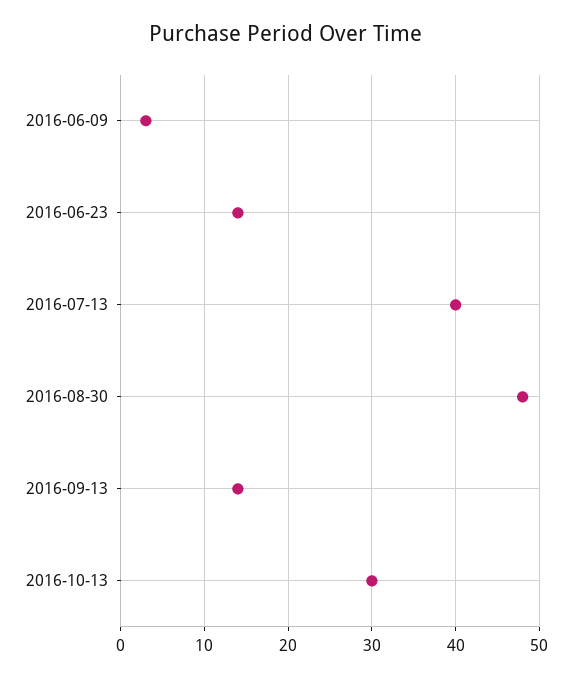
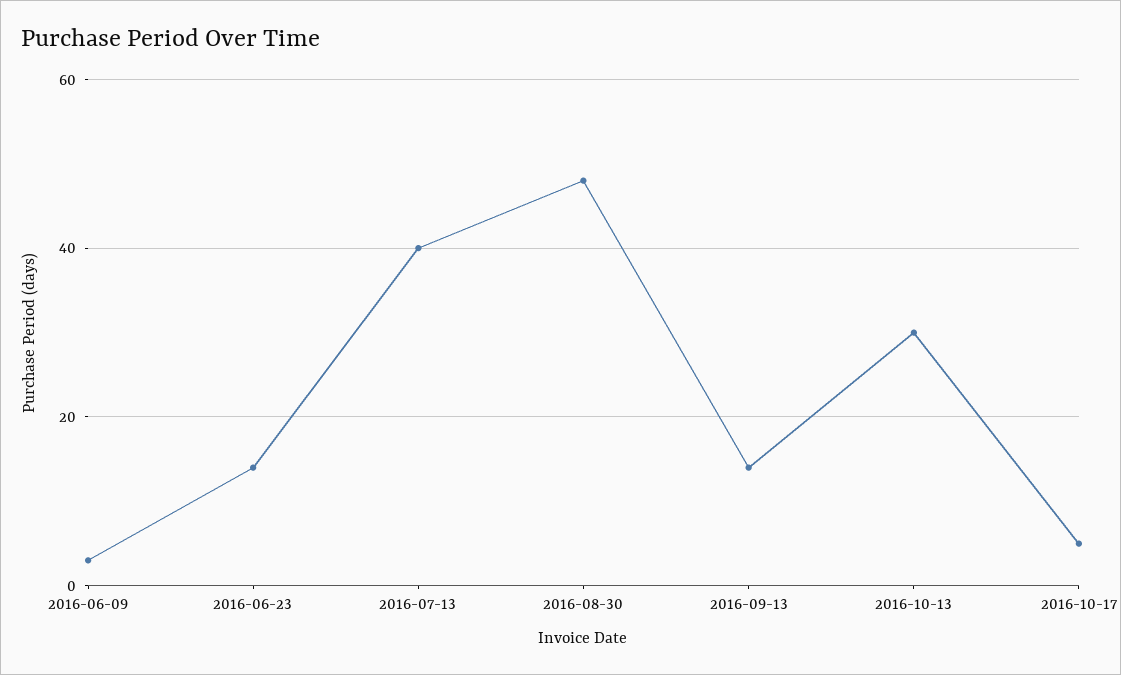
2016-10-17: none -> 5

